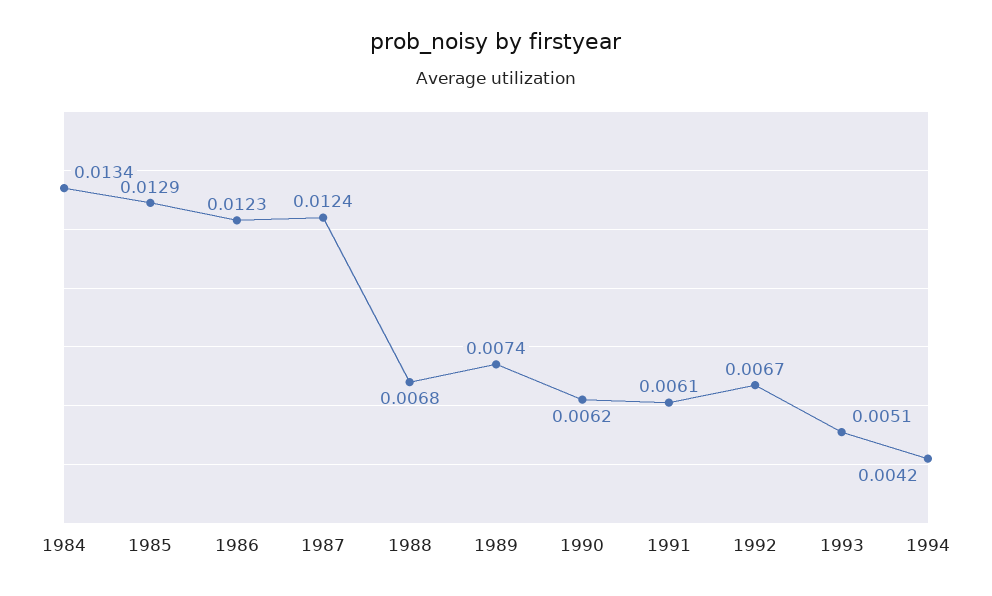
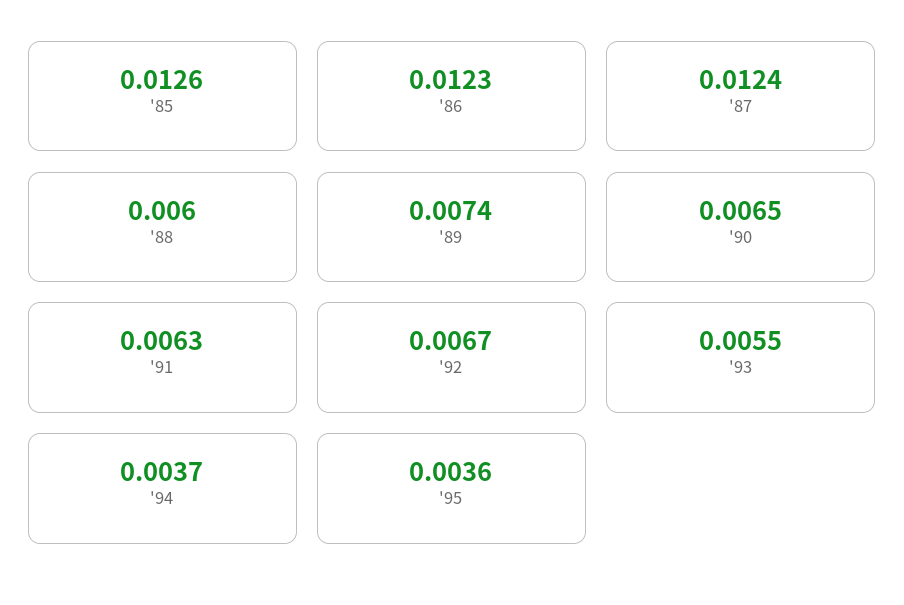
1984: 0.0134 -> none
1985: 0.0129 -> 0.0126
1988: 0.0068 -> 0.006
1990: 0.0062 -> 0.0065
1991: 0.0061 -> 0.0063
1993: 0.0051 -> 0.0055
1994: 0.0042 -> 0.0037
'95: none -> 0.0036

